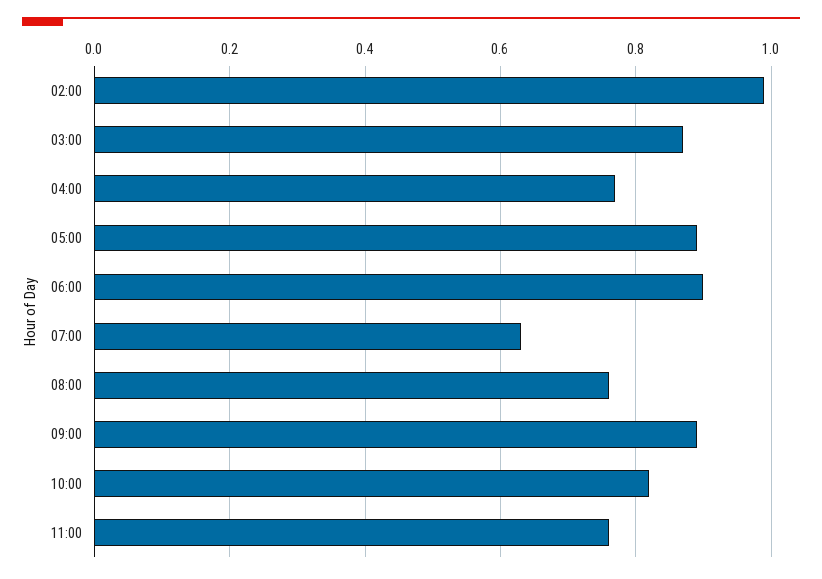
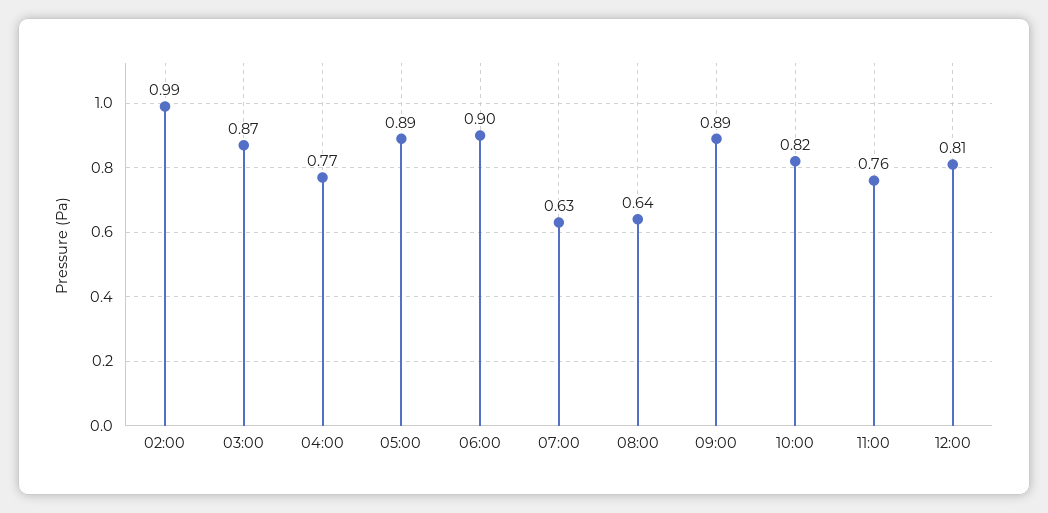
08:00: 0.75 -> 0.64
12:00: none -> 0.81

